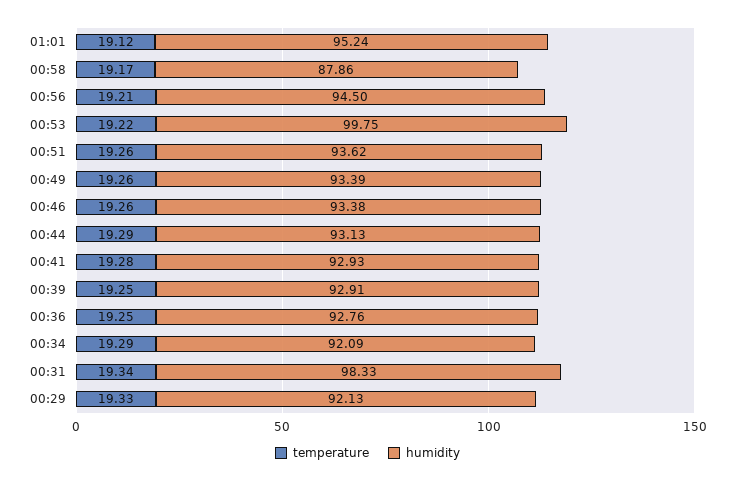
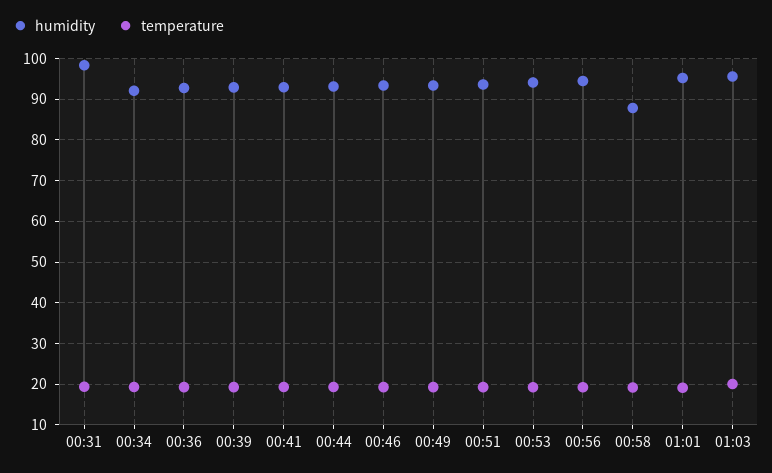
humidity, 00:53: 99.75 -> 94
temperature, 00:29: 19.33 -> none
humidity, 00:29: 92.13 -> none
humidity, 01:03: none -> 96
temperature, 01:03: none -> 20

